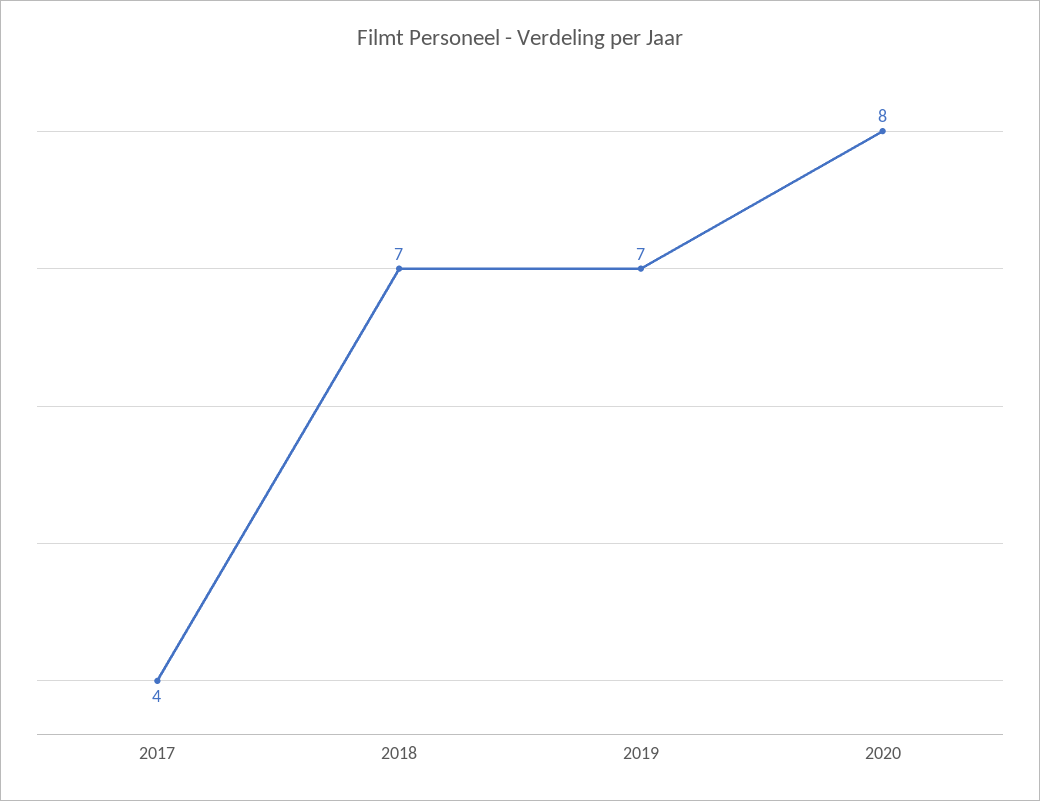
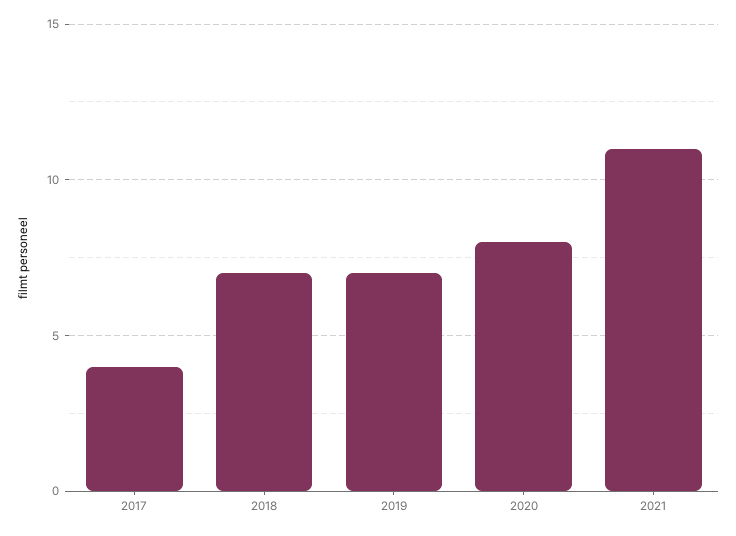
2021: none -> 11

